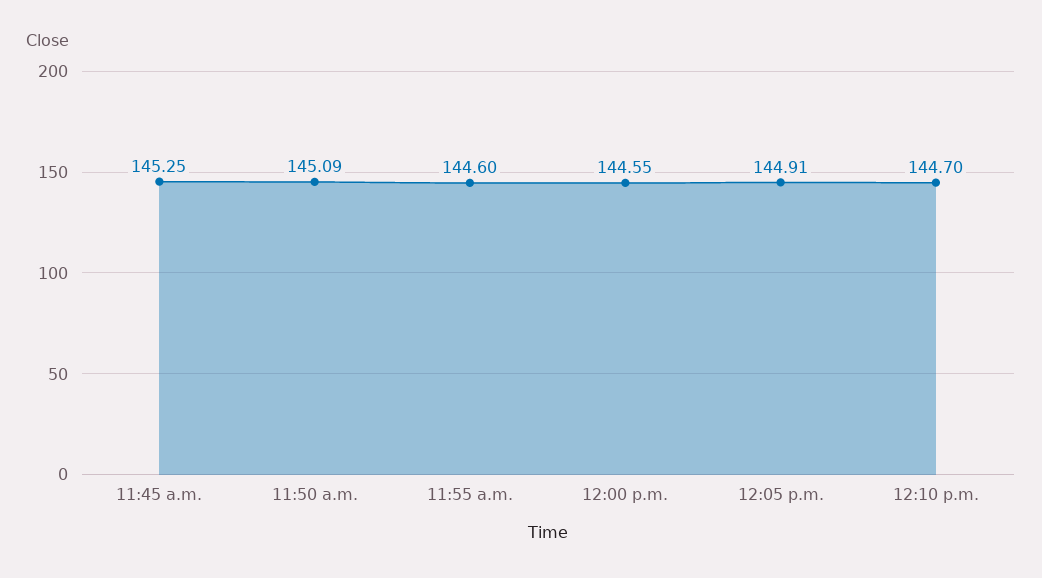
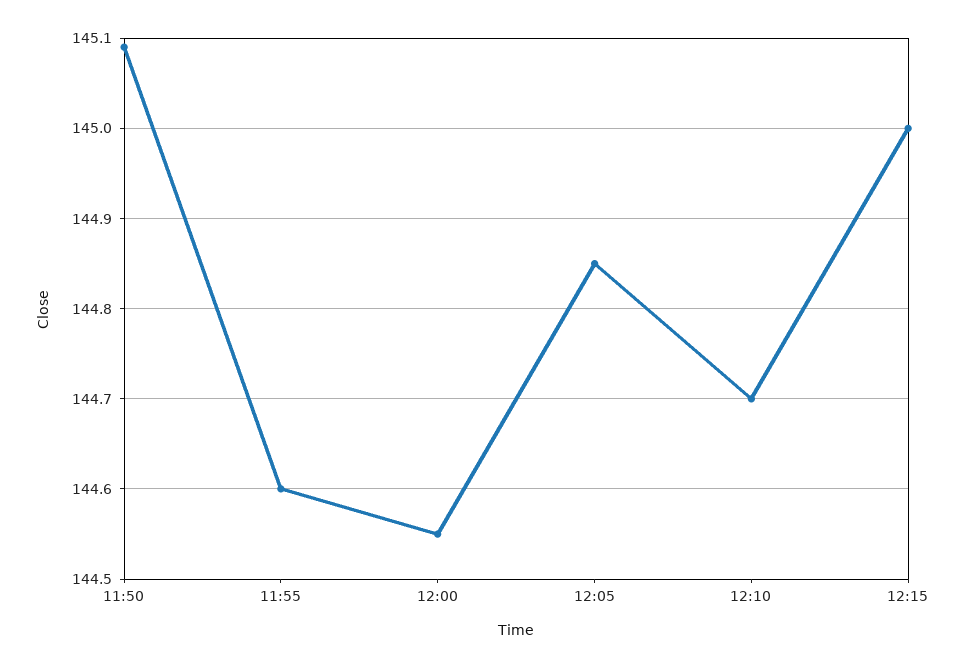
11:45 a.m.: 145.25 -> none
12:05 p.m.: 144.91 -> 144.85
12:15: none -> 145

